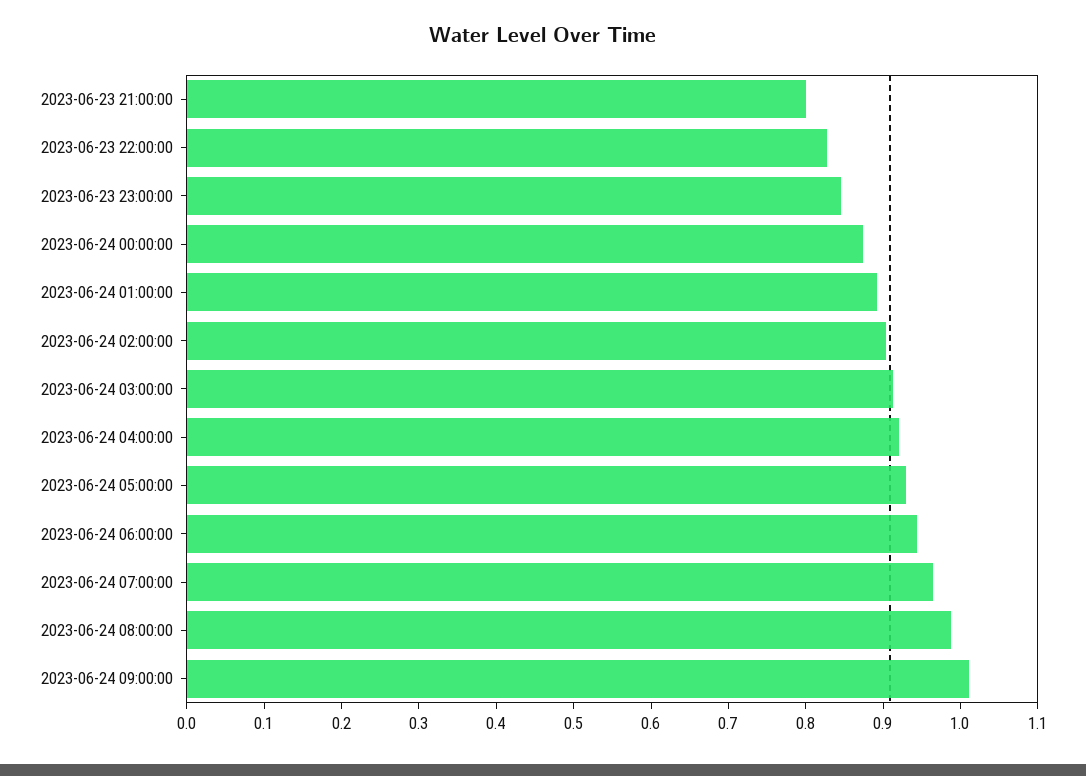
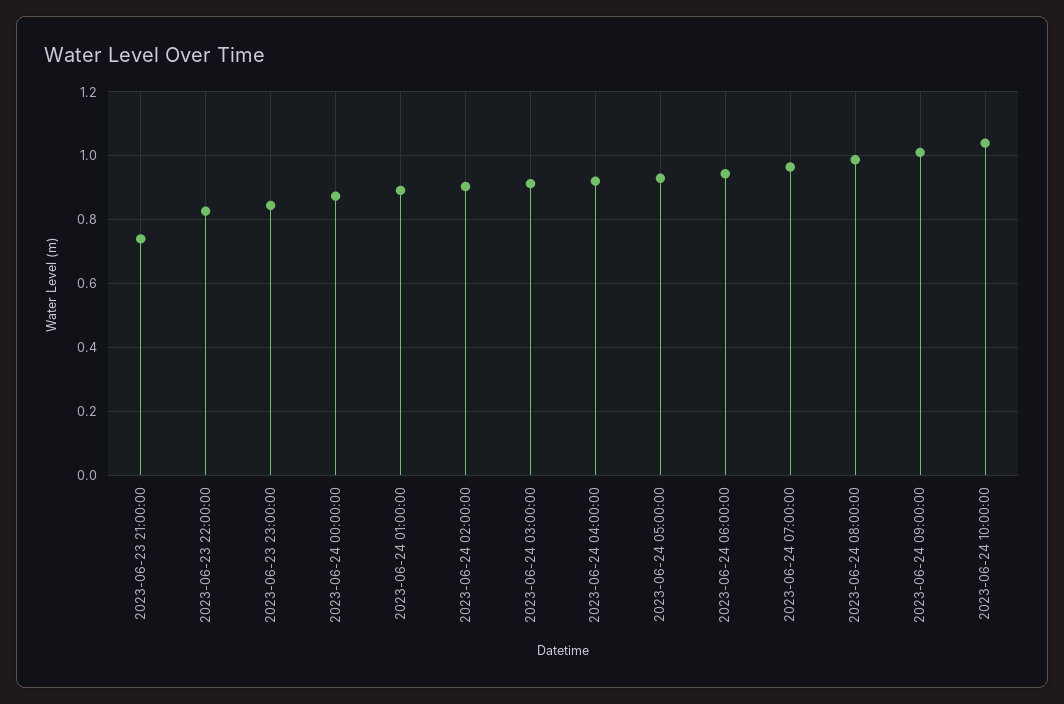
2023-06-23 21:00:00: 0.8 -> 0.74
2023-06-24 10:00:00: none -> 1.04

